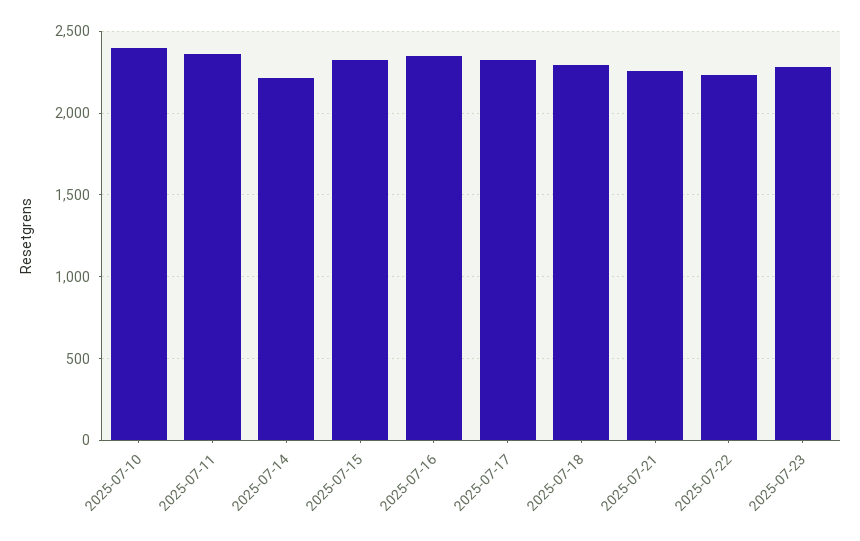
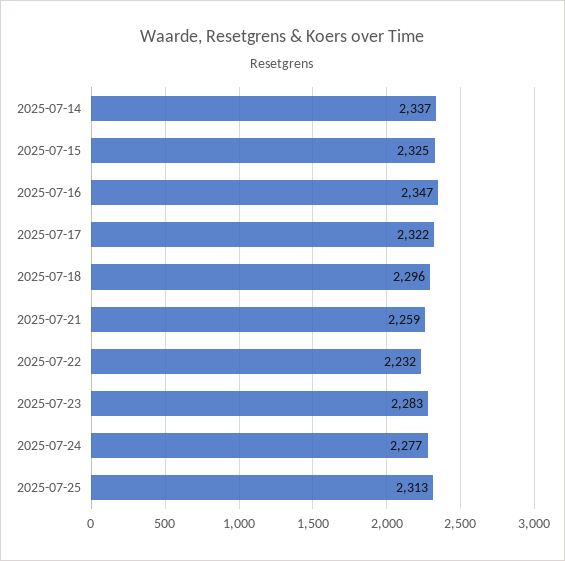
2025-07-10: 2400 -> none
2025-07-11: 2350 -> none
2025-07-14: 2200 -> 2337
2025-07-24: none -> 2277
2025-07-25: none -> 2313

